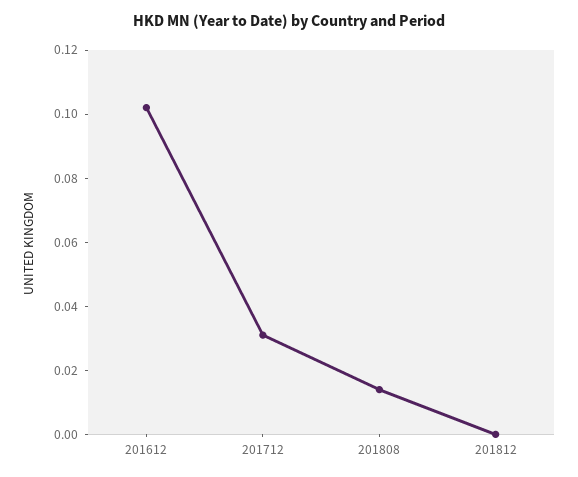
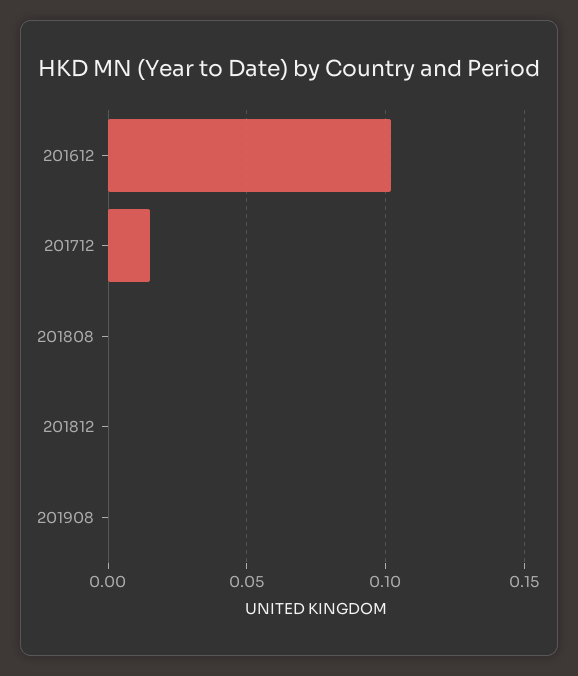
201712: 0.03 -> 0.015
201808: 0.015 -> 0
201908: none -> 0

